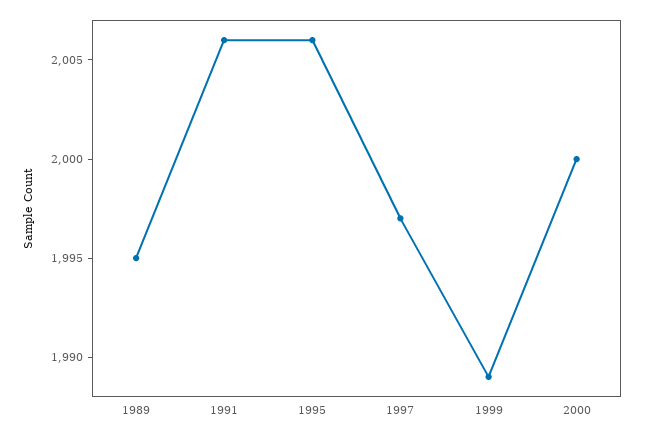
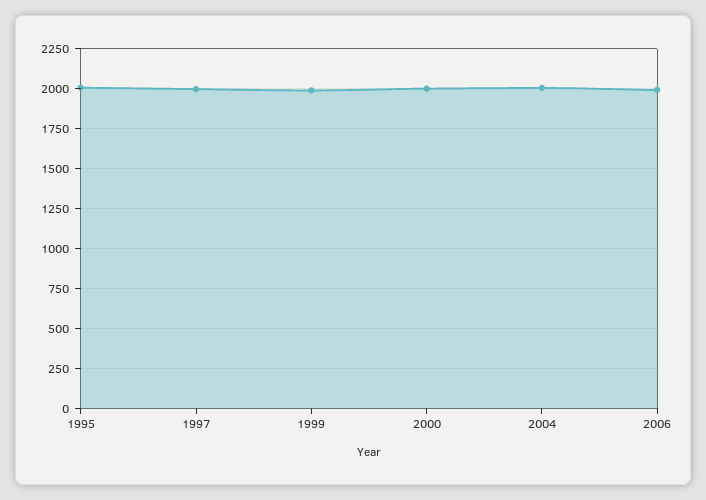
1989: 1995 -> none
1991: 2006 -> none
2004: none -> 2000
2006: none -> 2000

